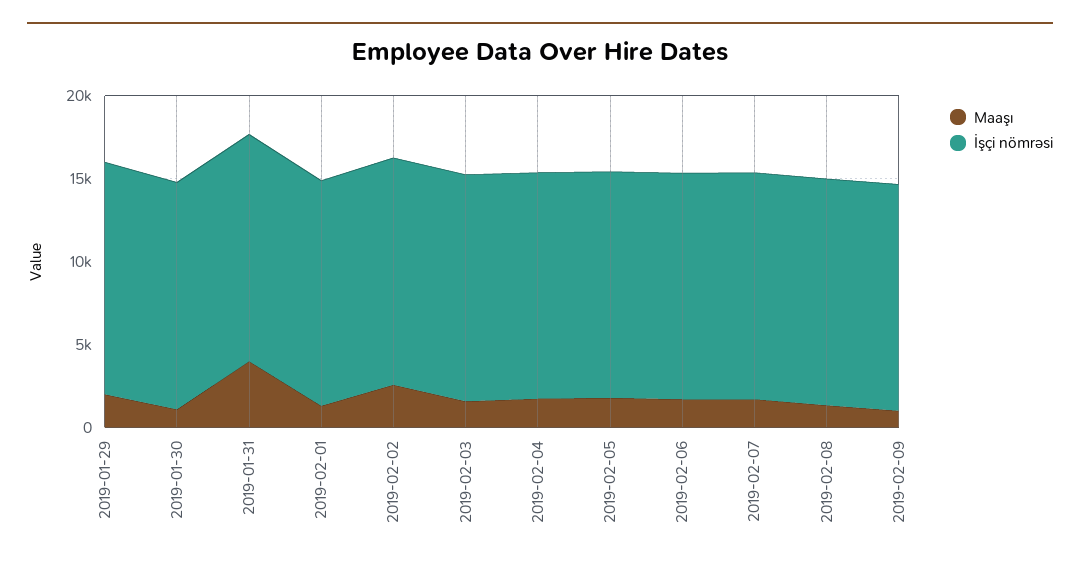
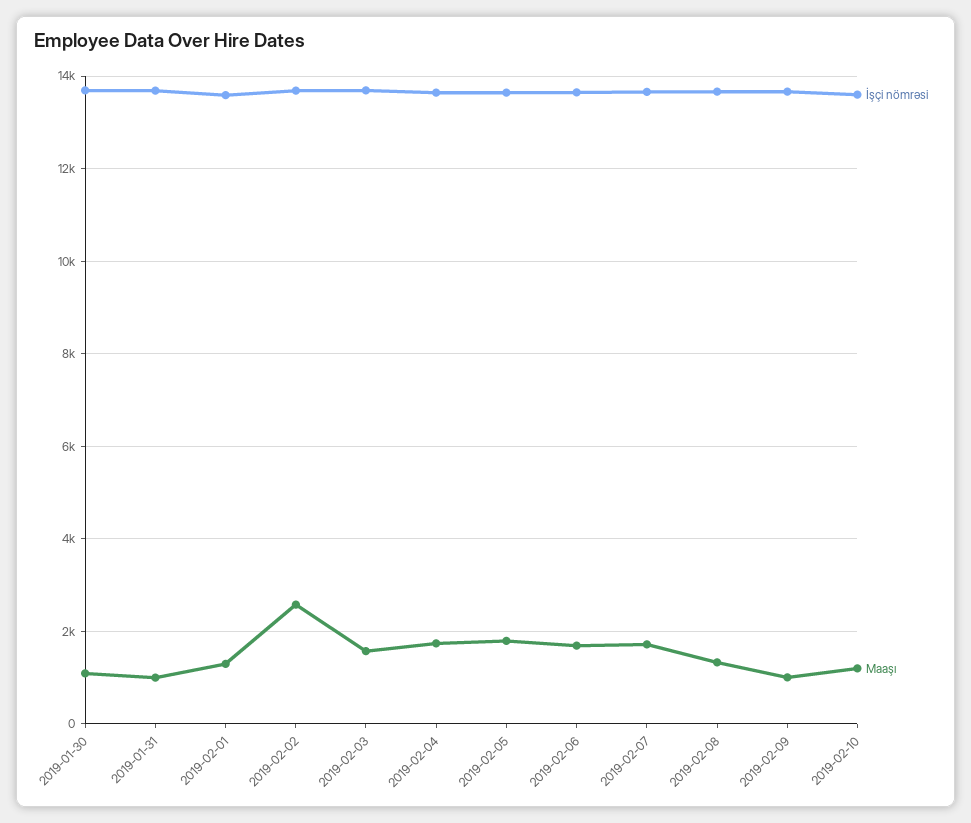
Maaşı, 2019-01-29: 2000 -> none
İşçi nömrəsi, 2019-01-29: 14000 -> none
Maaşı, 2019-01-31: 4000 -> 1000
İşçi nömrəsi, 2019-02-10: none -> 13600
Maaşı, 2019-02-10: none -> 1200

